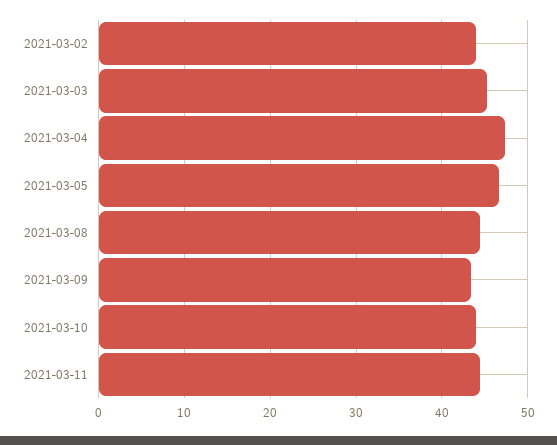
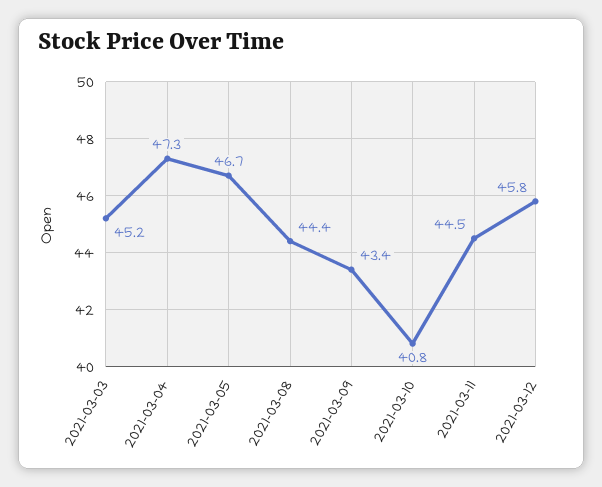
2021-03-02: 44 -> none
2021-03-10: 44 -> 40.8
2021-03-12: none -> 45.8

